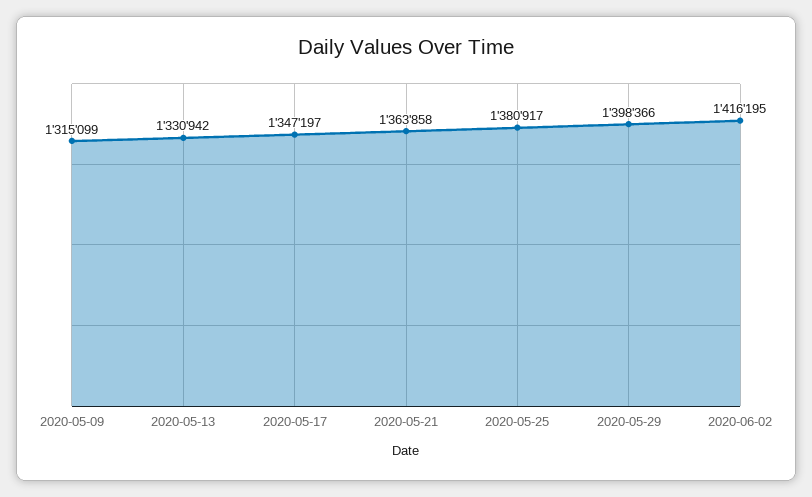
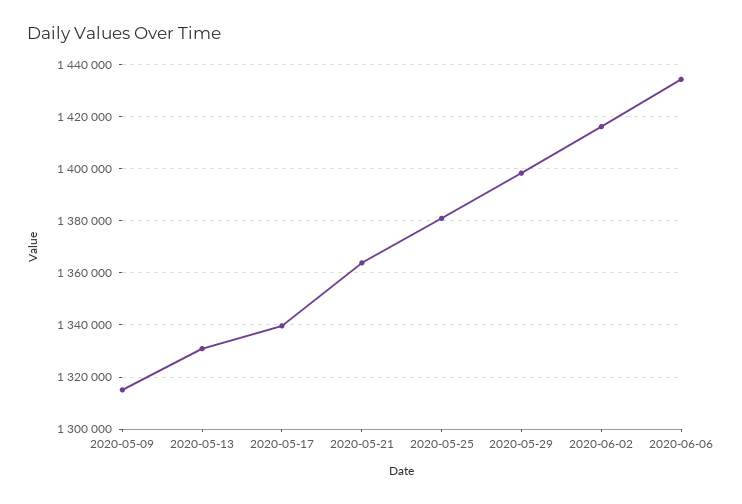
2020-05-17: 1347197 -> 1340000
2020-06-06: none -> 1435000

